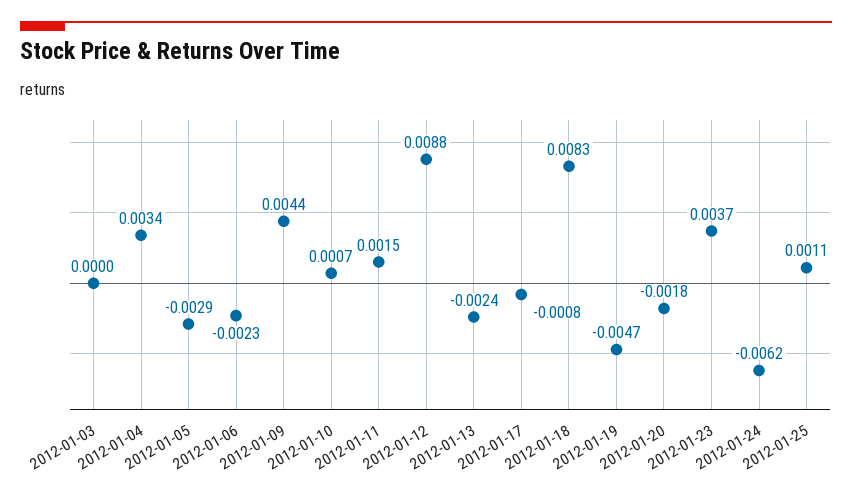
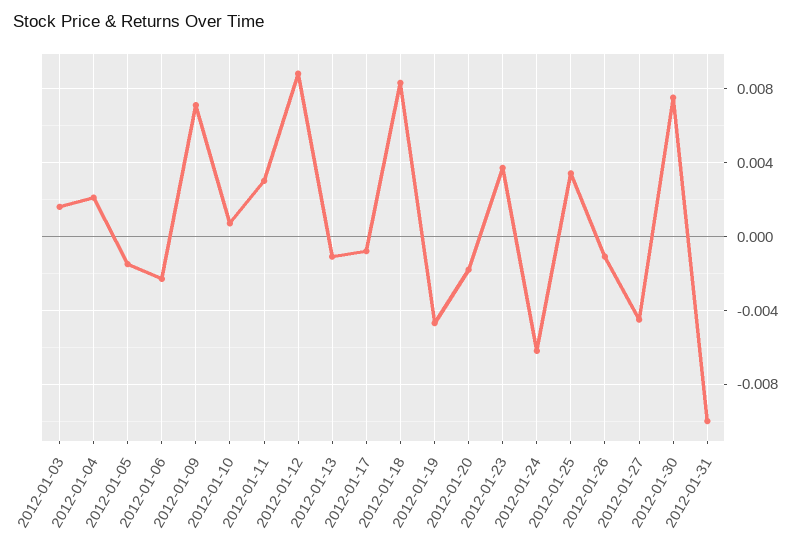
2012-01-03: 0 -> 0.0015
2012-01-04: 0.0034 -> 0.002
2012-01-05: -0.0029 -> -0.0015
2012-01-09: 0.0044 -> 0.007
2012-01-11: 0.0015 -> 0.003
2012-01-13: -0.0024 -> -0.001
2012-01-25: 0.0011 -> 0.0035
2012-01-26: none -> -0.001
2012-01-27: none -> -0.0045
2012-01-30: none -> 0.0075
2012-01-31: none -> -0.01

